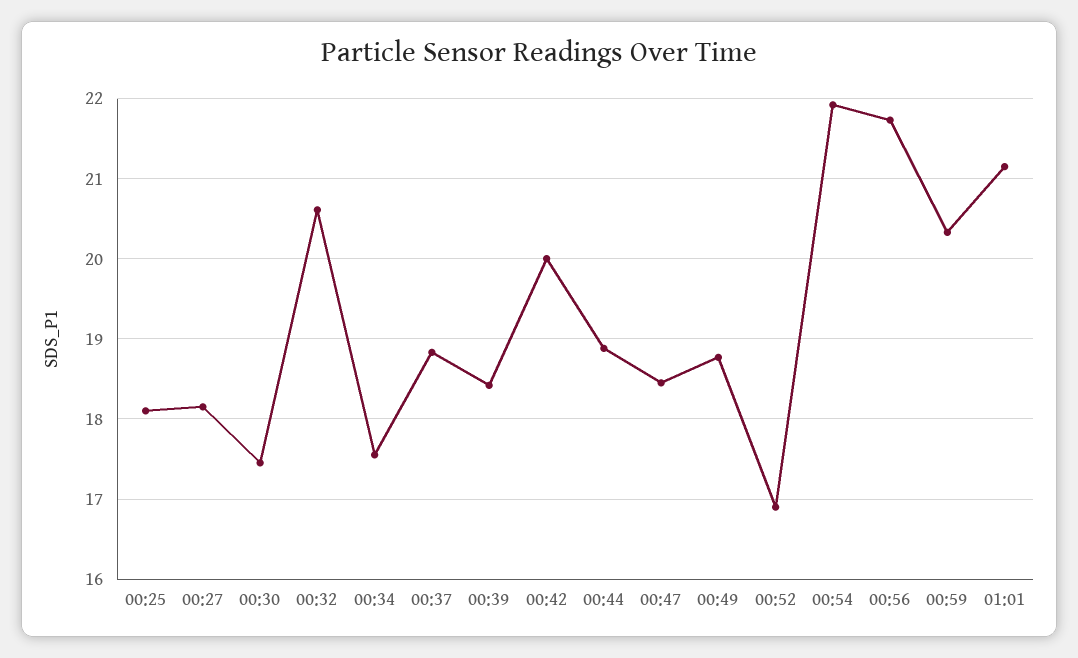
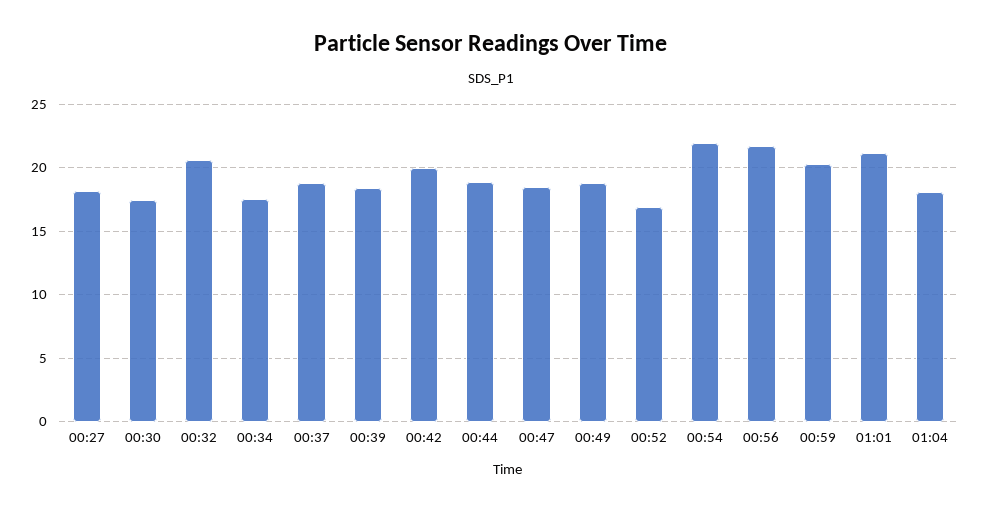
00:25: 18.1 -> none
01:04: none -> 18

